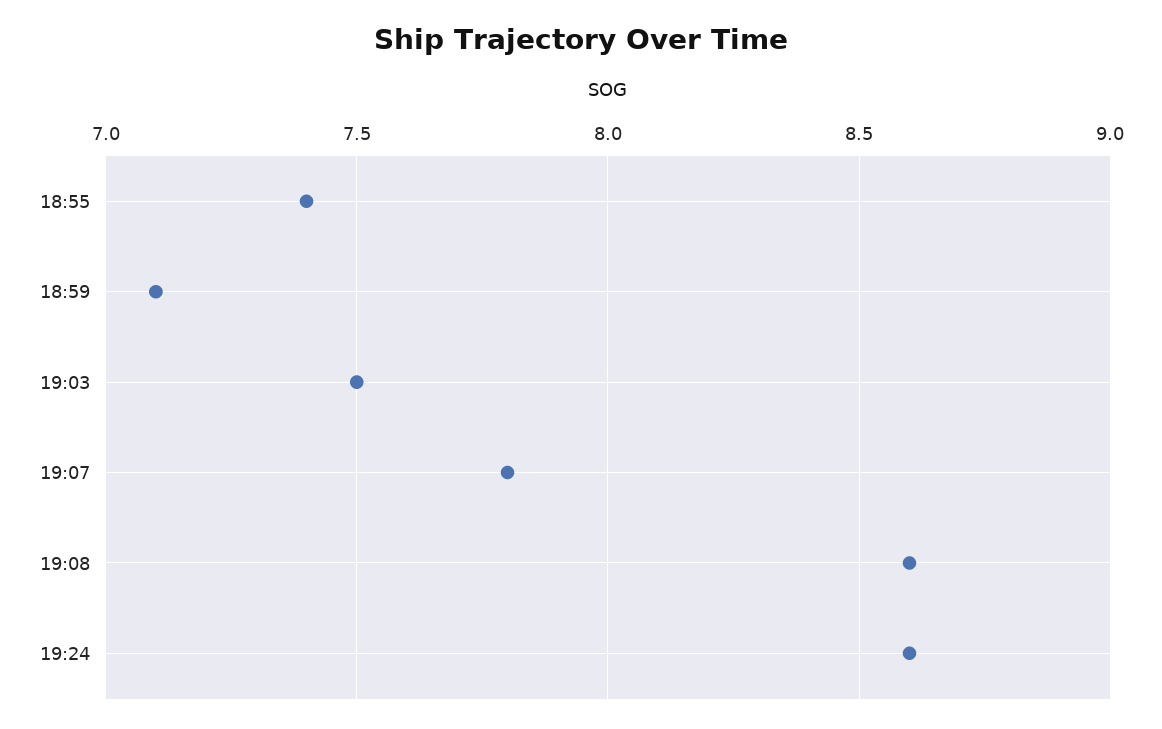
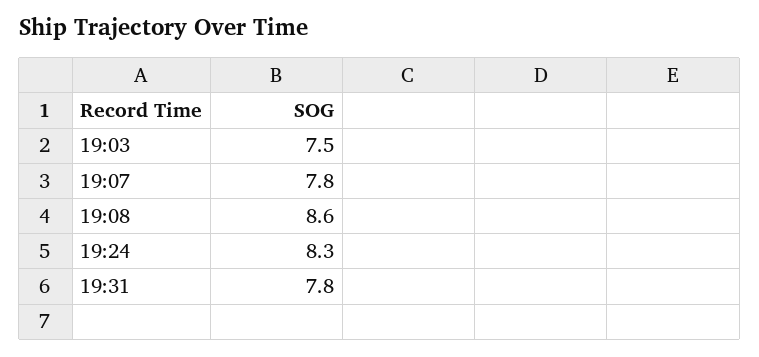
18:55: 7.4 -> none
18:59: 7.1 -> none
19:24: 8.6 -> 8.3
19:31: none -> 7.8

